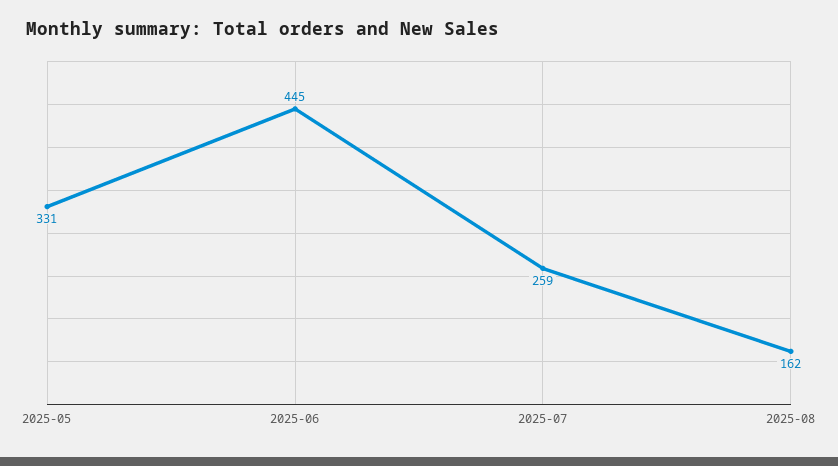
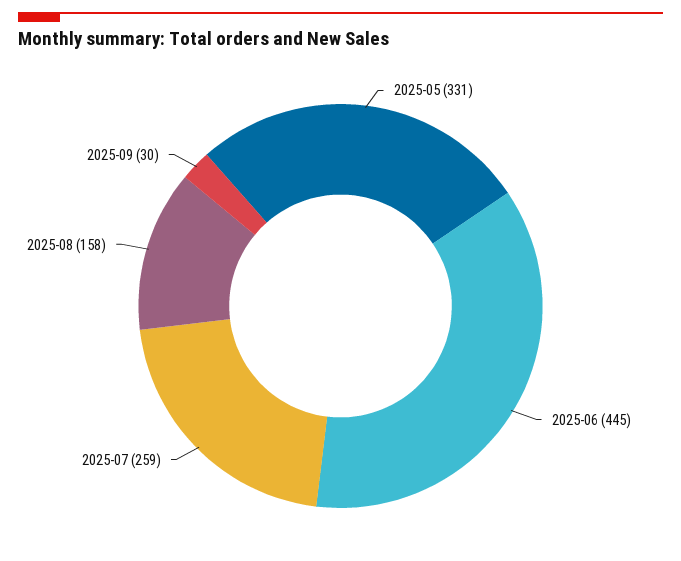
2025-08: 162 -> 158
2025-09: none -> 30

